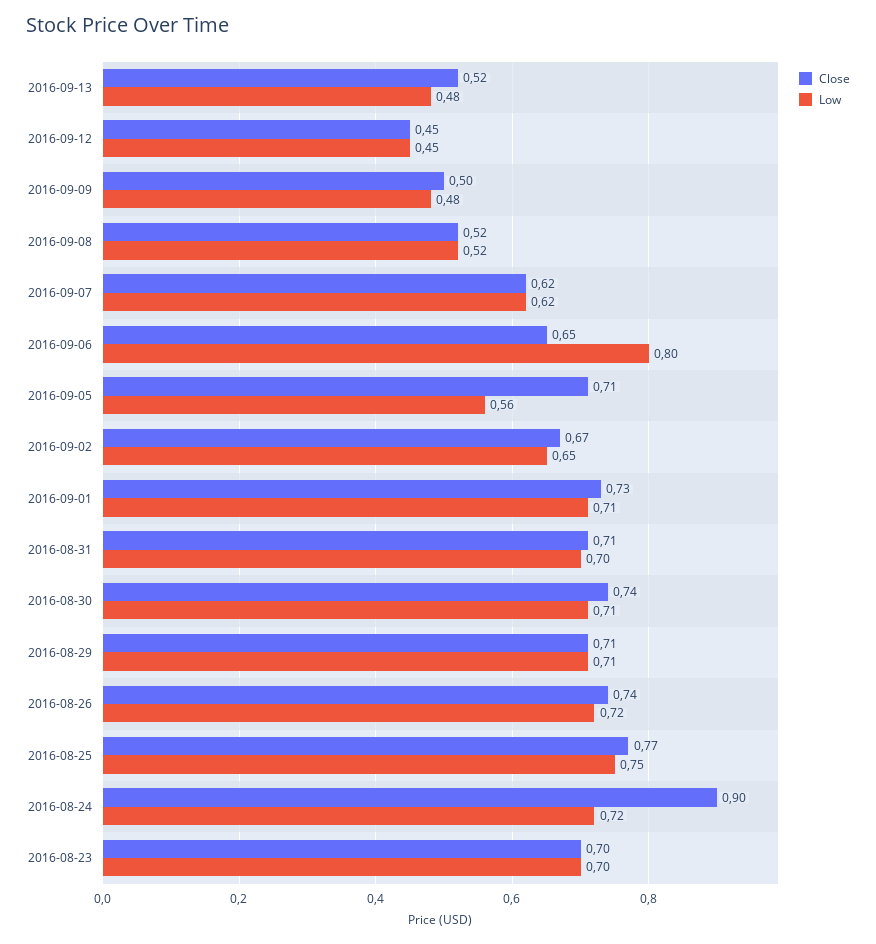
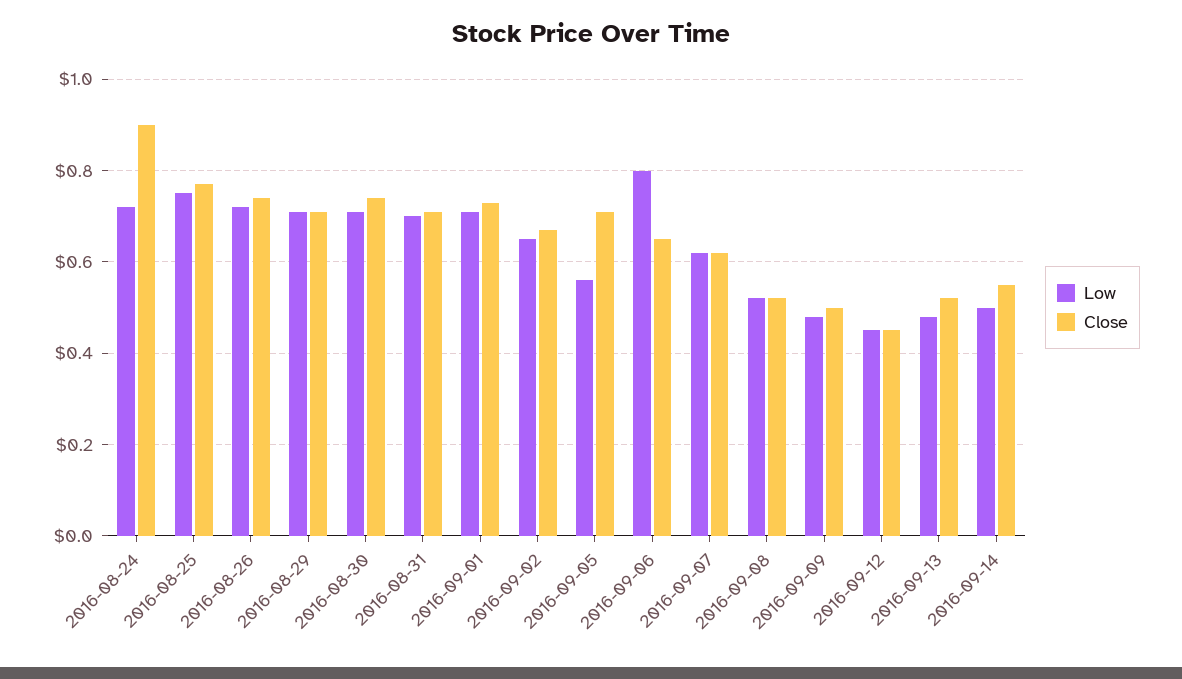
Close, 2016-08-23: 0.7 -> none
Low, 2016-08-23: 0.7 -> none
Low, 2016-09-14: none -> 0.5
Close, 2016-09-14: none -> 0.55

